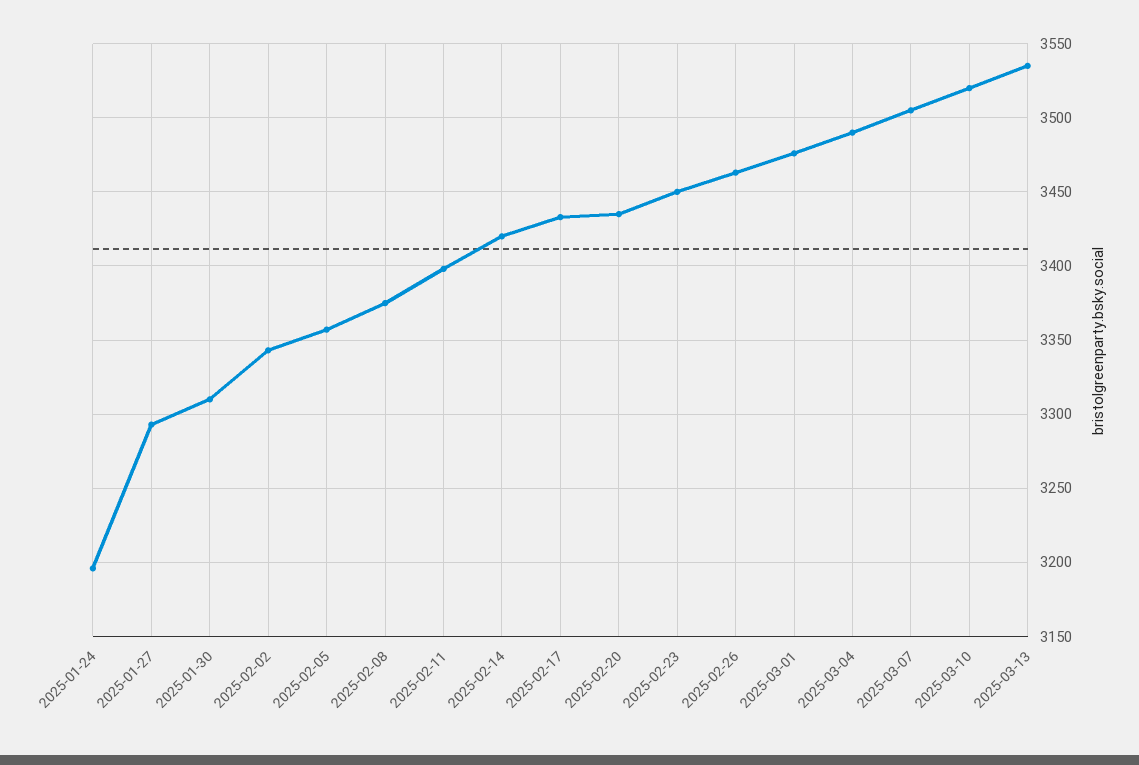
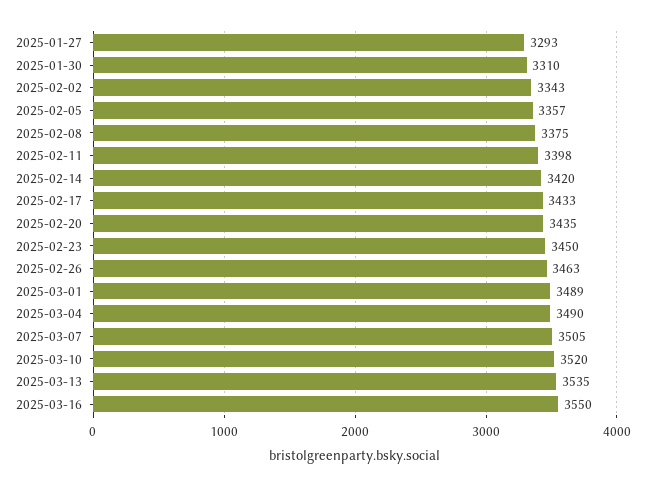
2025-01-24: 3195 -> none
2025-03-01: 3475 -> 3489
2025-03-16: none -> 3550

